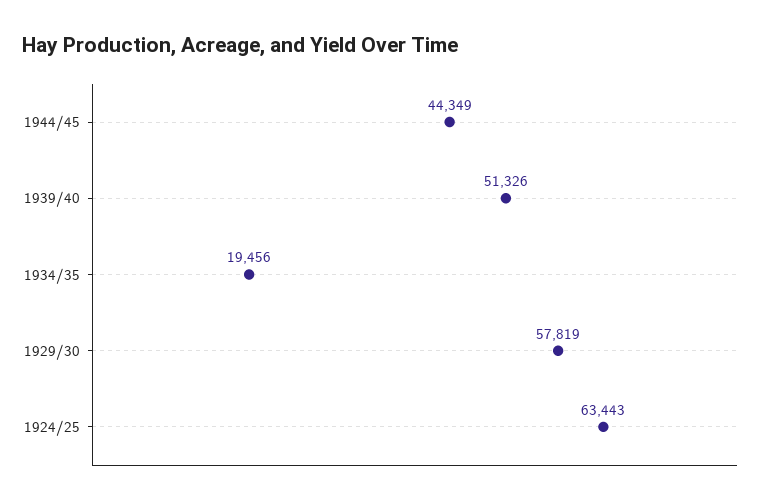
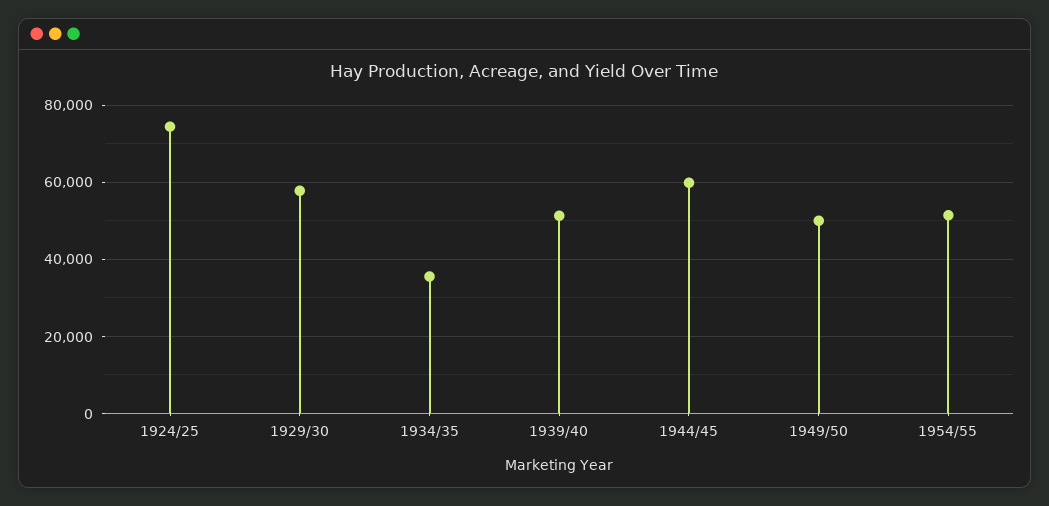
1944/45: 44349 -> 60000
1934/35: 19456 -> 36000
1924/25: 63443 -> 74000
1949/50: none -> 50000
1954/55: none -> 52000

